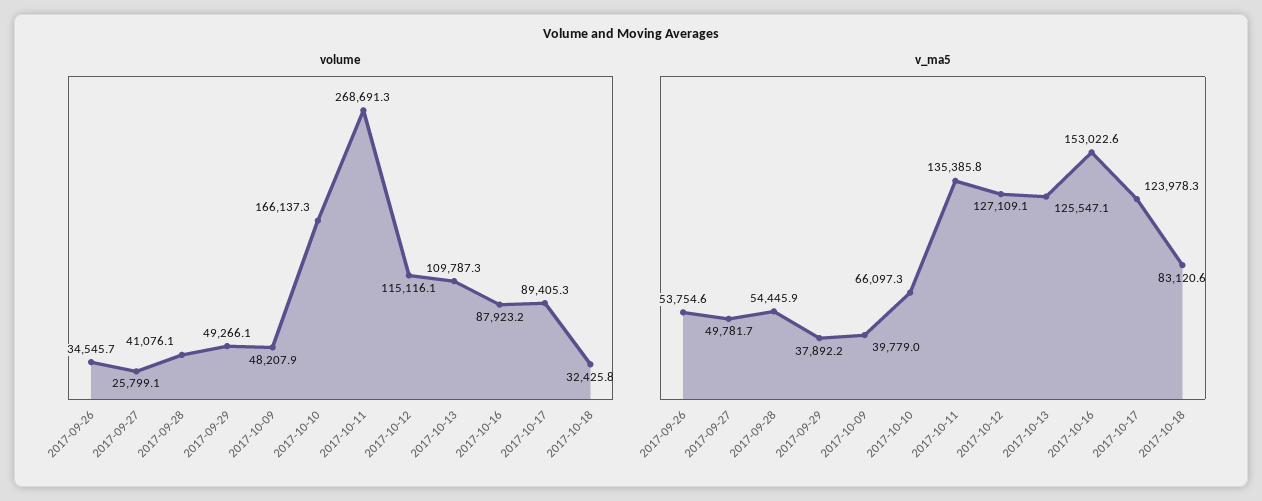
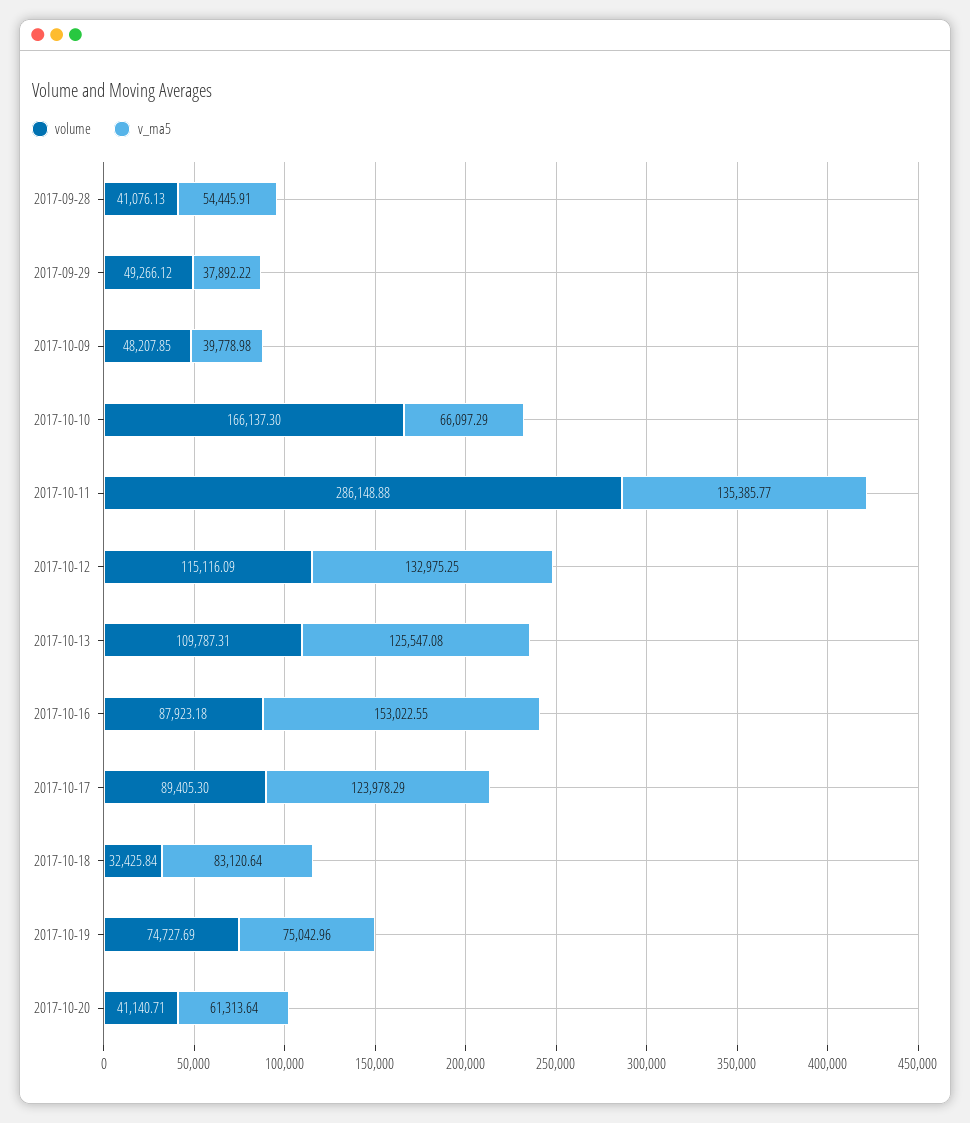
volume, 2017-09-26: 34545.7 -> none
volume, 2017-09-27: 25799.1 -> none
volume, 2017-10-11: 268691.3 -> 286148.88
v_ma5, 2017-09-26: 53754.6 -> none
v_ma5, 2017-09-27: 49781.7 -> none
v_ma5, 2017-10-12: 127109.1 -> 132975.25
volume, 2017-10-19: none -> 74727.69
v_ma5, 2017-10-19: none -> 75042.96
volume, 2017-10-20: none -> 41140.71
v_ma5, 2017-10-20: none -> 61313.64

